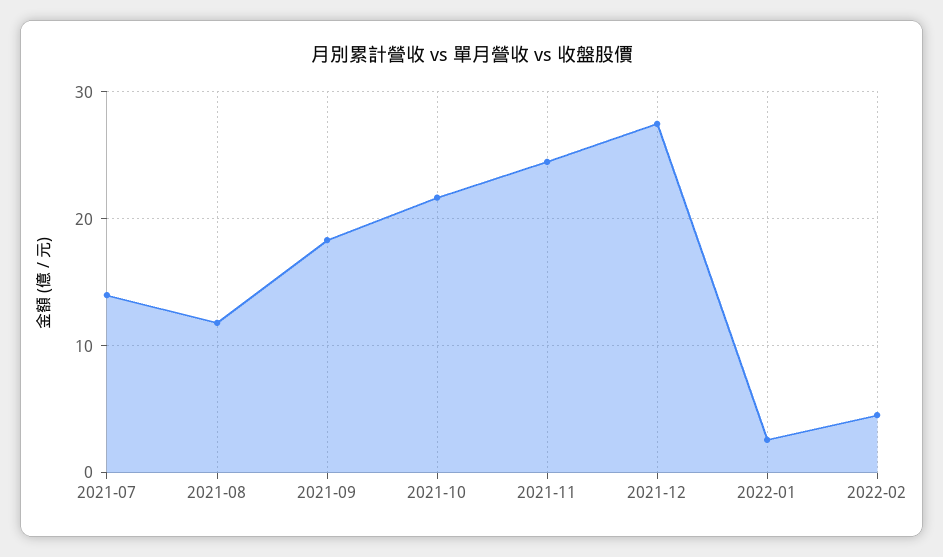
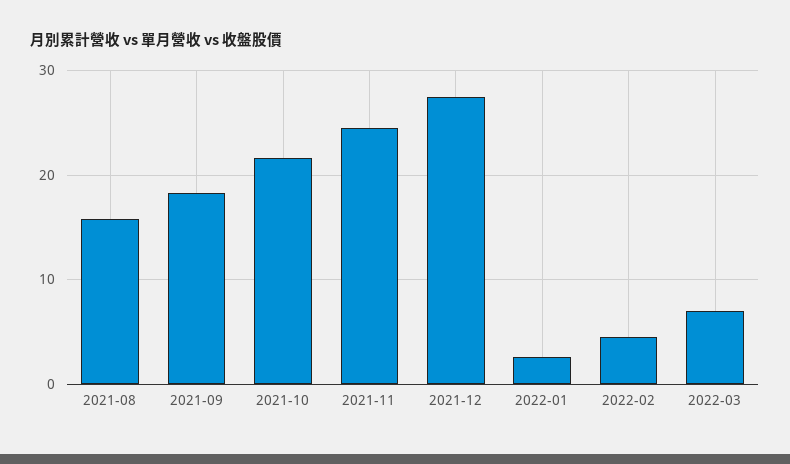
2021-07: 14 -> none
2021-08: 12 -> 16
2022-03: none -> 7

